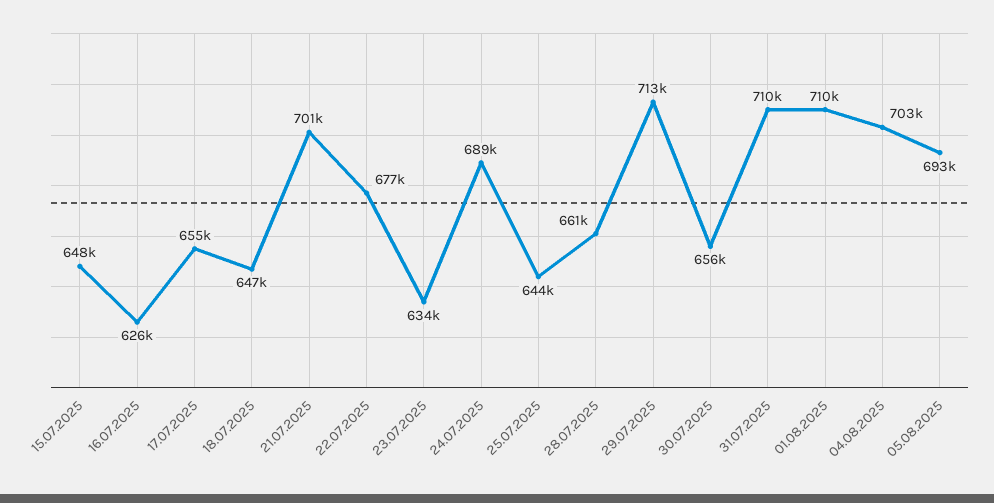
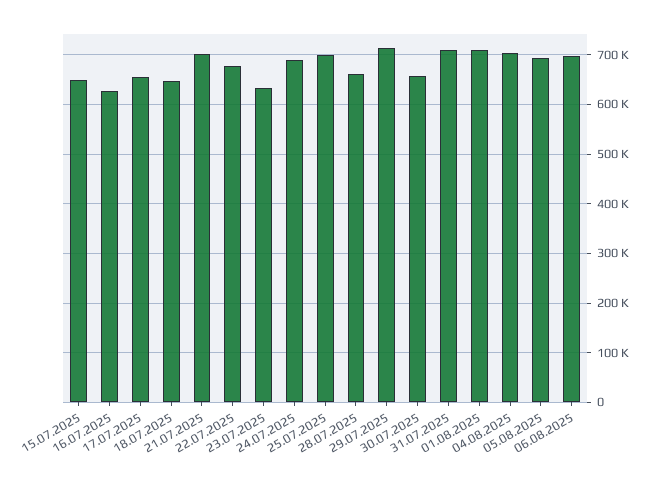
25.07.2025: 644000 -> 700000
06.08.2025: none -> 700000

